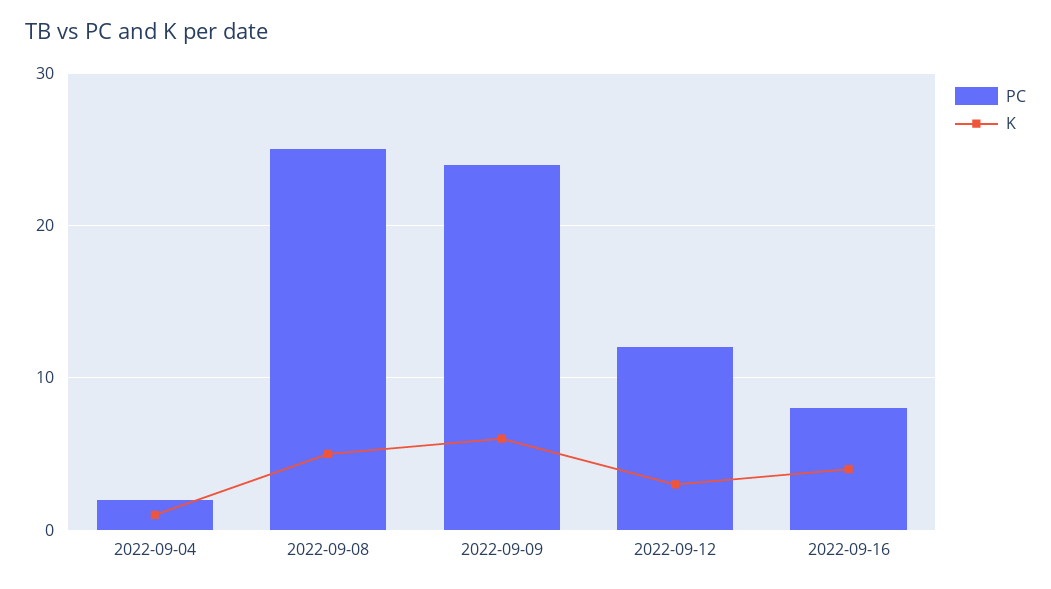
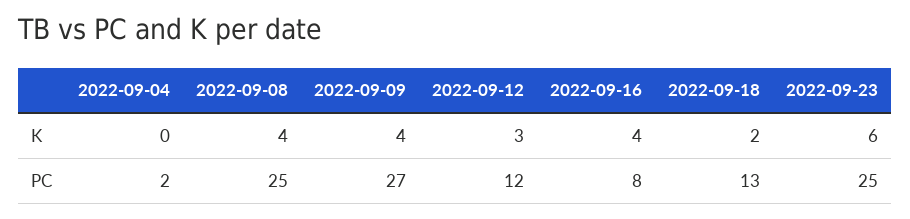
K, 2022-09-04: 1 -> 0
K, 2022-09-08: 5 -> 4
PC, 2022-09-09: 24 -> 27
K, 2022-09-09: 6 -> 4
K, 2022-09-18: none -> 2
K, 2022-09-23: none -> 6
PC, 2022-09-18: none -> 13
PC, 2022-09-23: none -> 25

